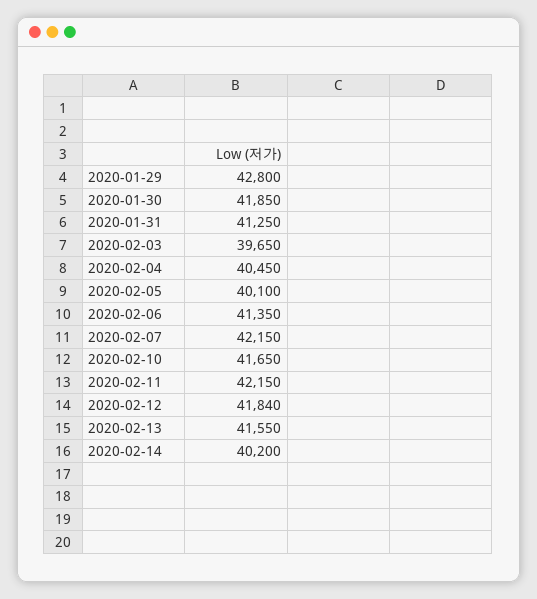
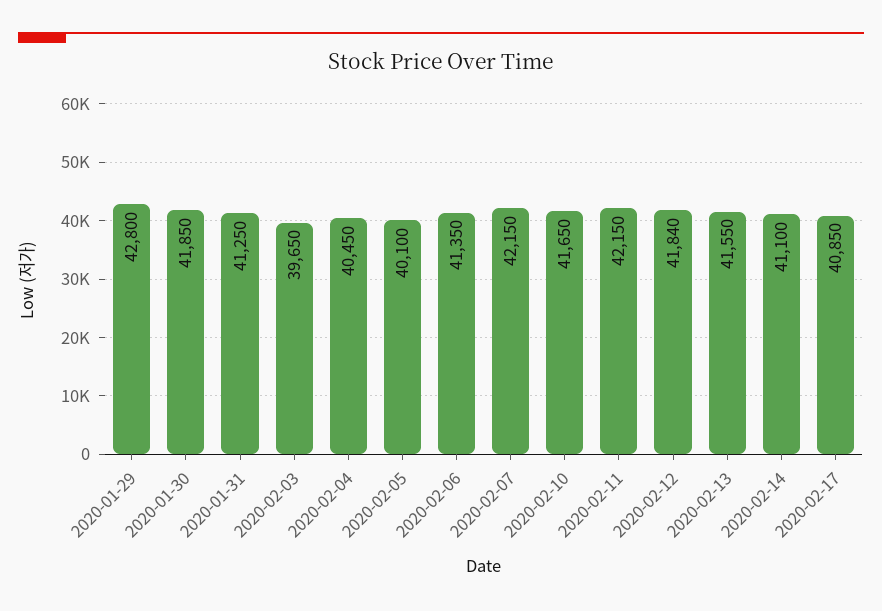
2020-02-14: 40200 -> 41100
2020-02-17: none -> 40850

